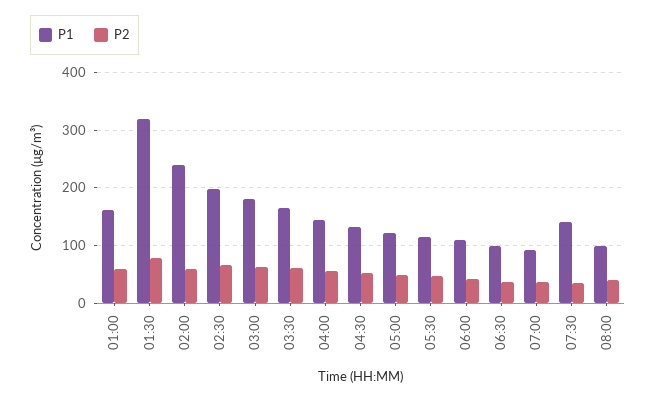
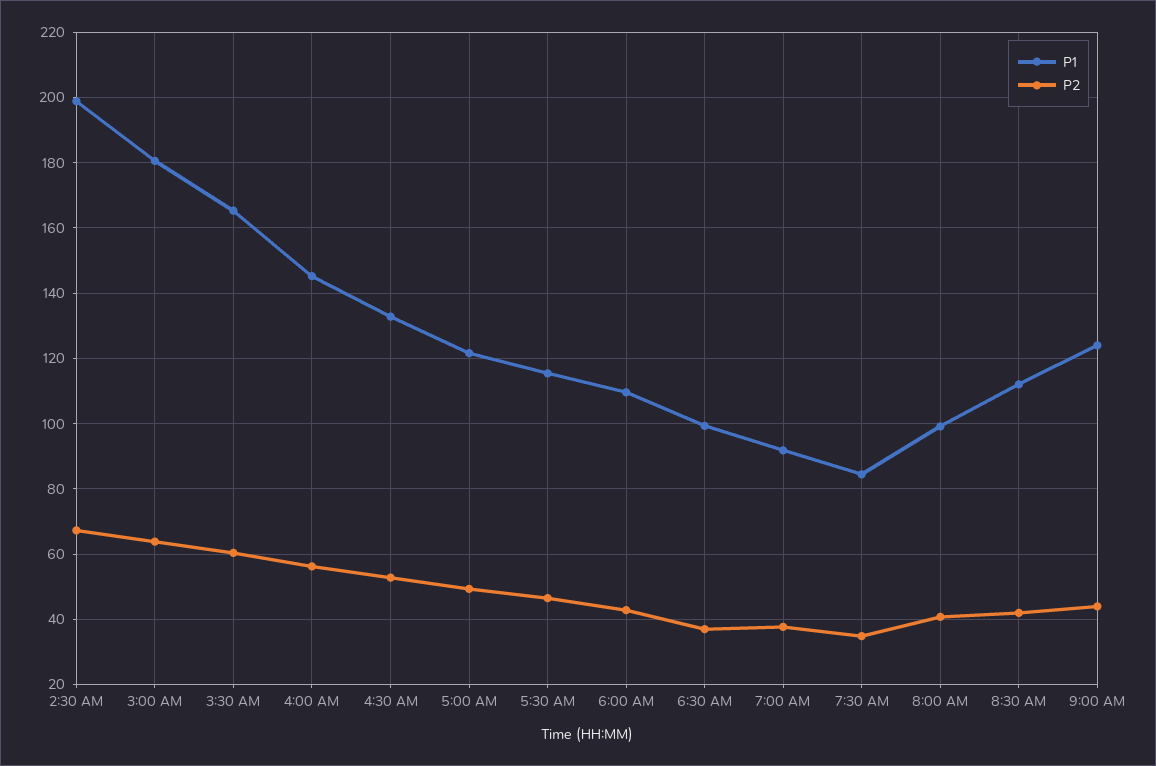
P1, 01:00: 160 -> none
P2, 01:00: 60 -> none
P1, 01:30: 320 -> none
P2, 01:30: 80 -> none
P1, 02:00: 240 -> none
P2, 02:00: 60 -> none
P1, 07:30: 140 -> 84
P1, 8:30 AM: none -> 112
P2, 8:30 AM: none -> 42
P1, 9:00 AM: none -> 124
P2, 9:00 AM: none -> 44

